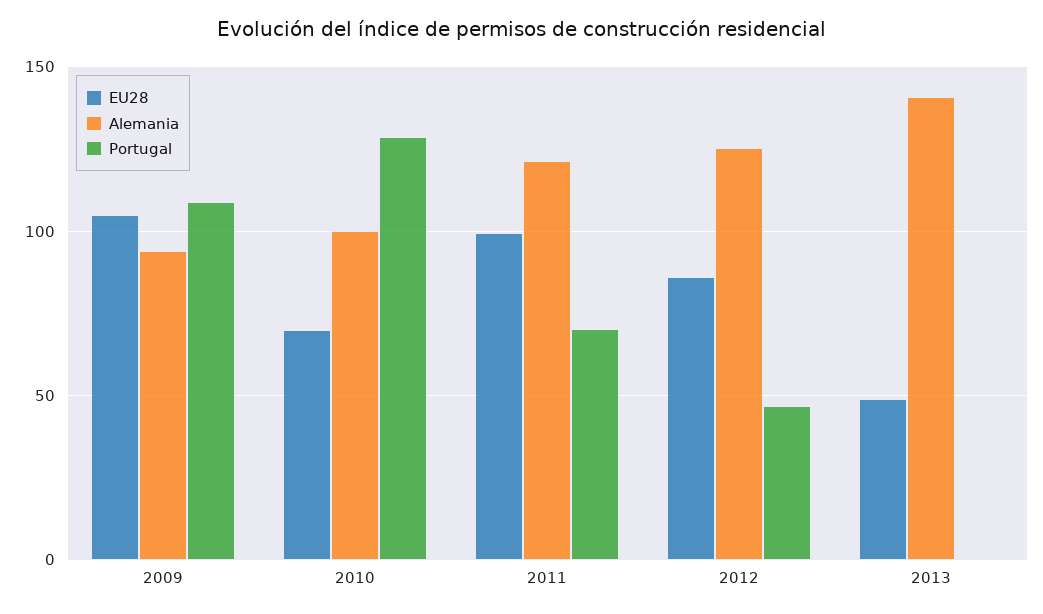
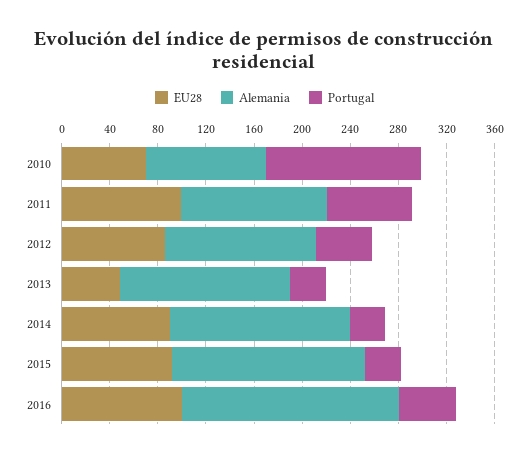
EU28, 2009: 105 -> none
Alemania, 2009: 95 -> none
Portugal, 2009: 110 -> none
Portugal, 2013: 0 -> 30
EU28, 2014: none -> 90
Alemania, 2014: none -> 150
Portugal, 2014: none -> 30
EU28, 2015: none -> 90
Alemania, 2015: none -> 160
Portugal, 2015: none -> 30
EU28, 2016: none -> 100
Alemania, 2016: none -> 180
Portugal, 2016: none -> 50

